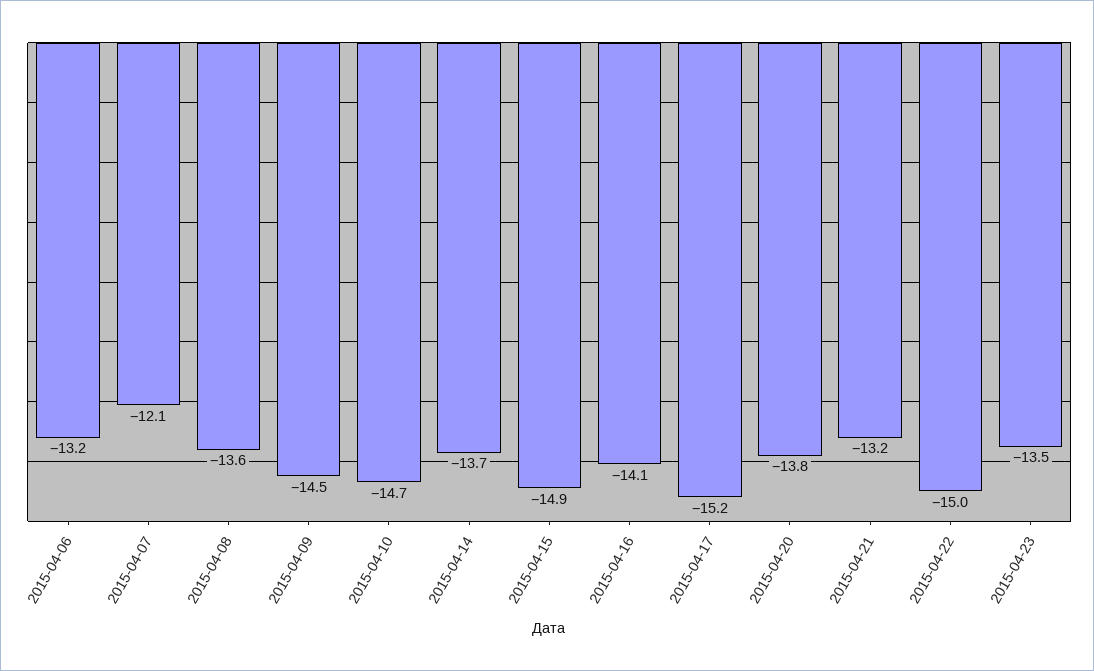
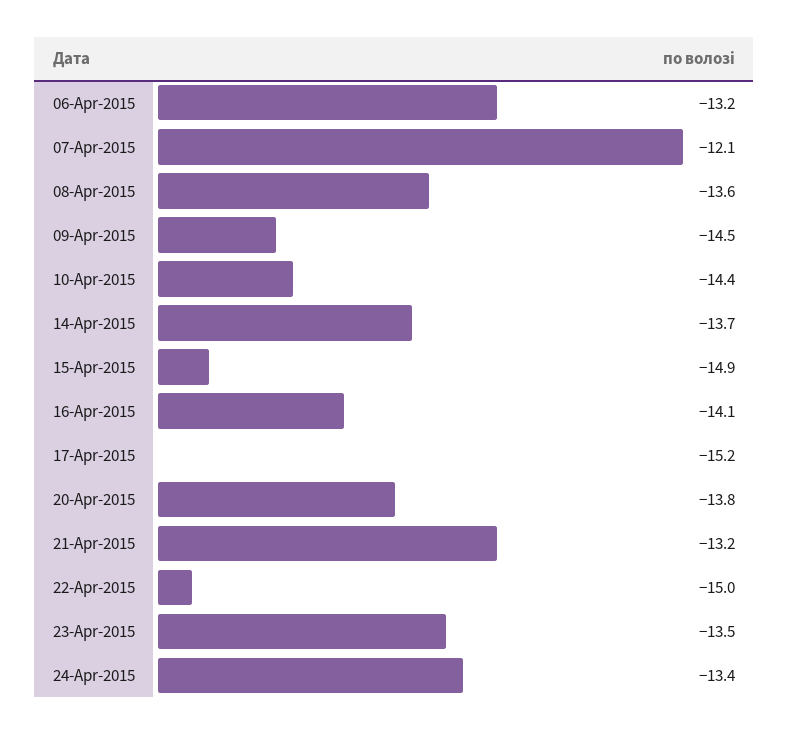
2015-04-10: -14.7 -> -14.4
24-Apr-2015: none -> -13.4

